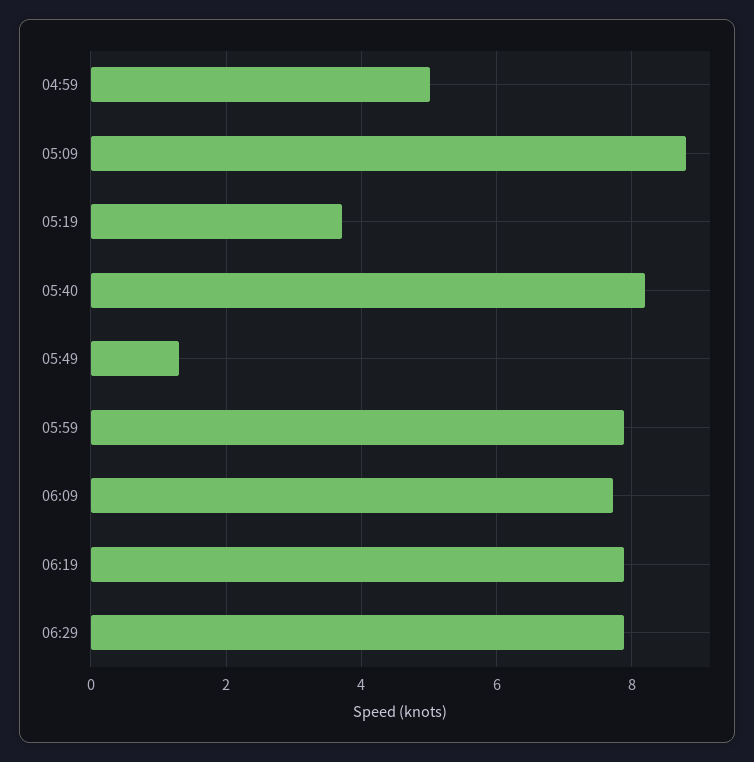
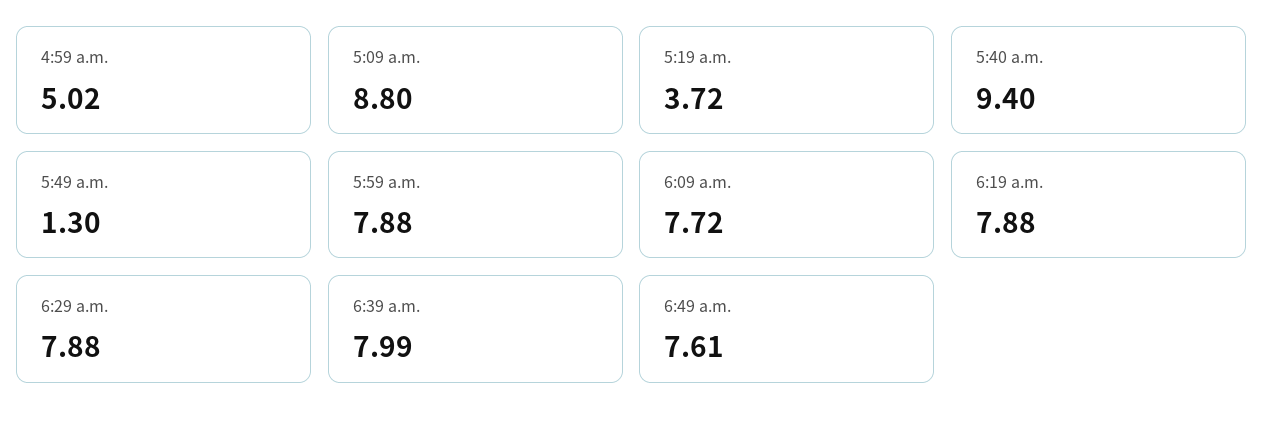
05:40: 8.2 -> 9.4
6:39 a.m.: none -> 7.99
6:49 a.m.: none -> 7.61

